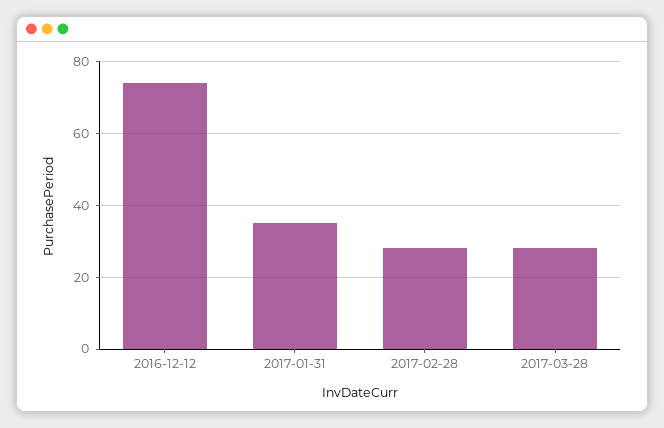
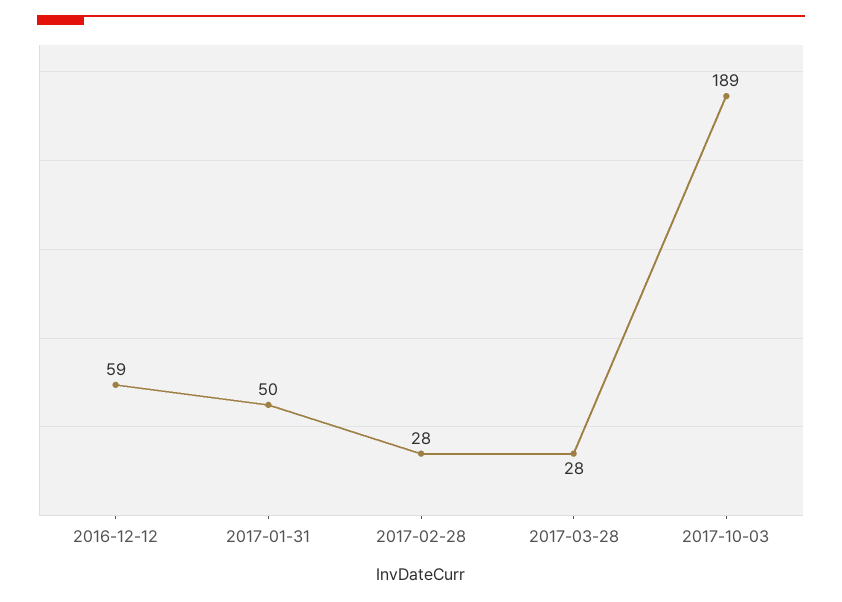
2016-12-12: 75 -> 59
2017-01-31: 35 -> 50
2017-10-03: none -> 189

